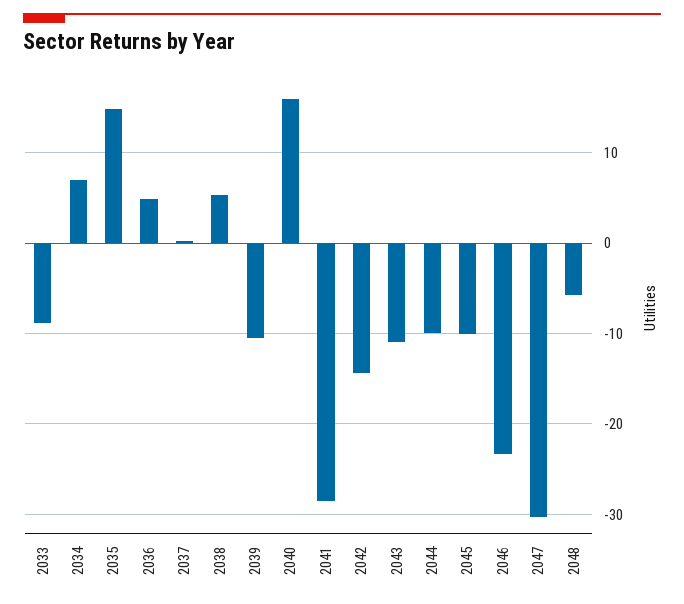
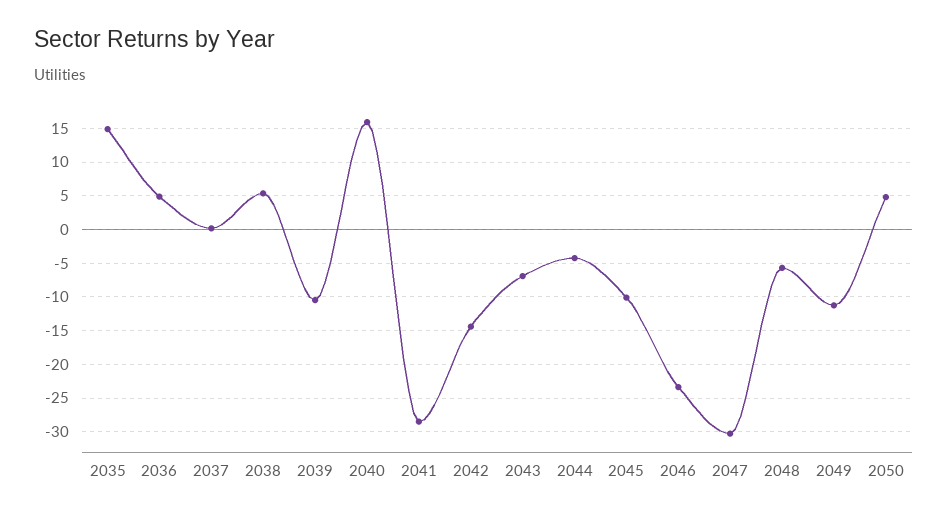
2033: -9 -> none
2034: 7 -> none
2043: -11 -> -7
2044: -10 -> -4
2049: none -> -11
2050: none -> 5

